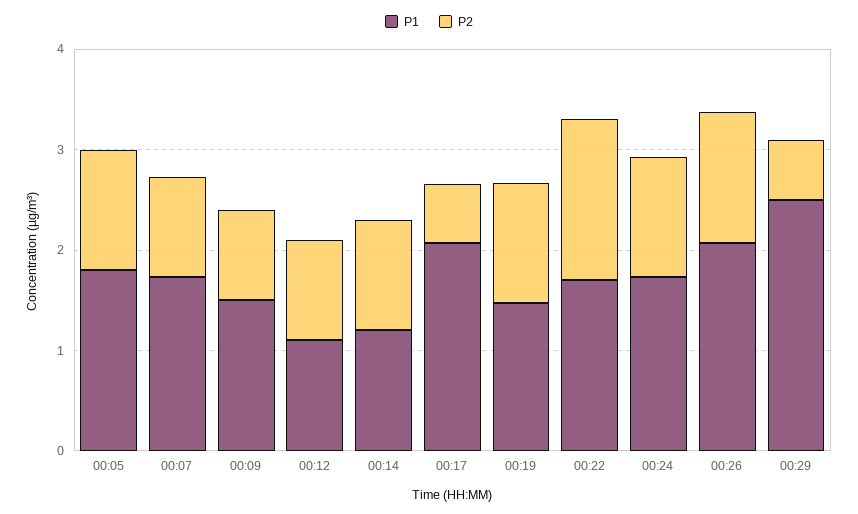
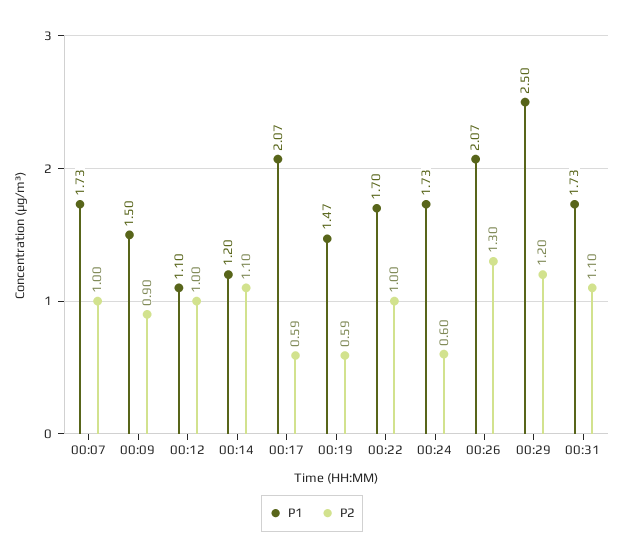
P1, 00:05: 1.8 -> none
P2, 00:05: 1.2 -> none
P2, 00:19: 1.2 -> 0.59
P2, 00:22: 1.6 -> 1
P2, 00:24: 1.2 -> 0.6
P2, 00:29: 0.6 -> 1.2
P1, 00:31: none -> 1.73
P2, 00:31: none -> 1.1

